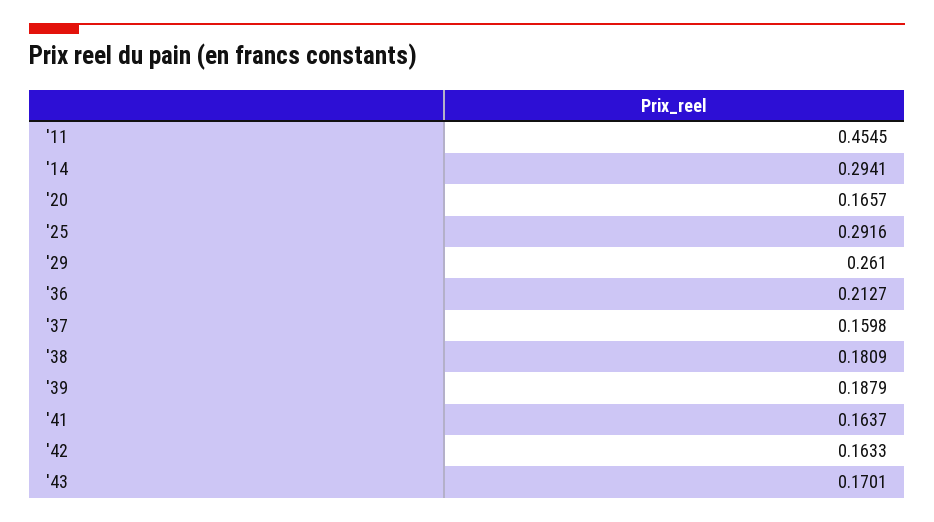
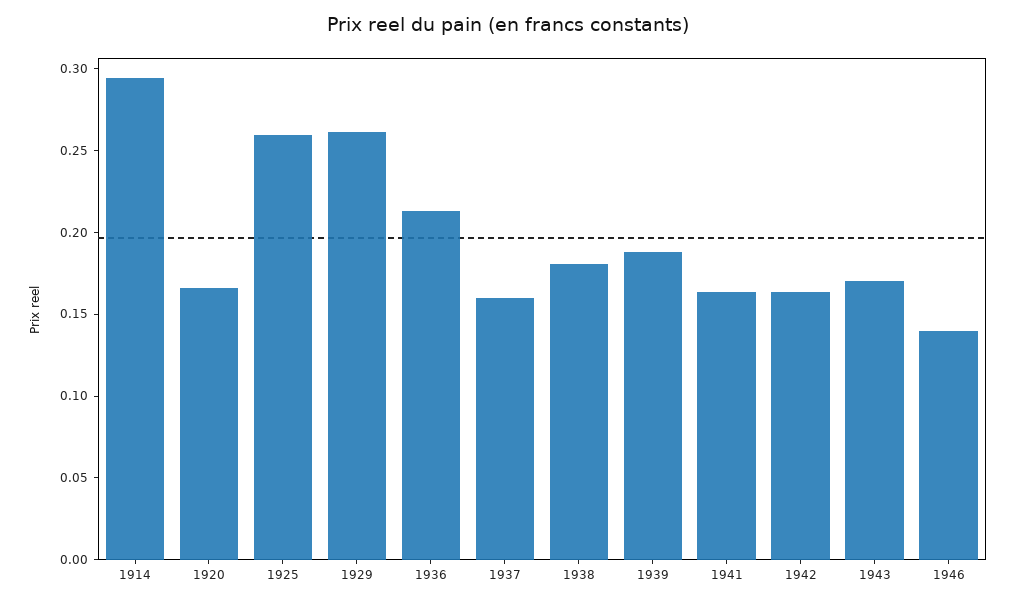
'11: 0.4545 -> none
'25: 0.2916 -> 0.26
1946: none -> 0.14

